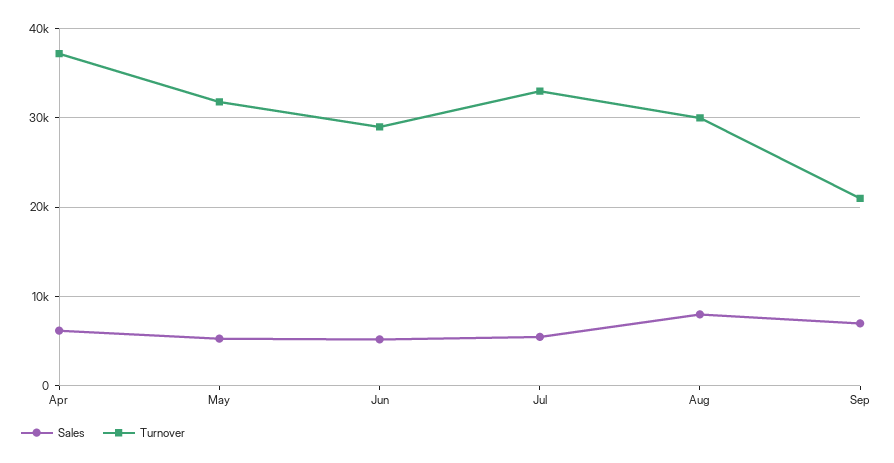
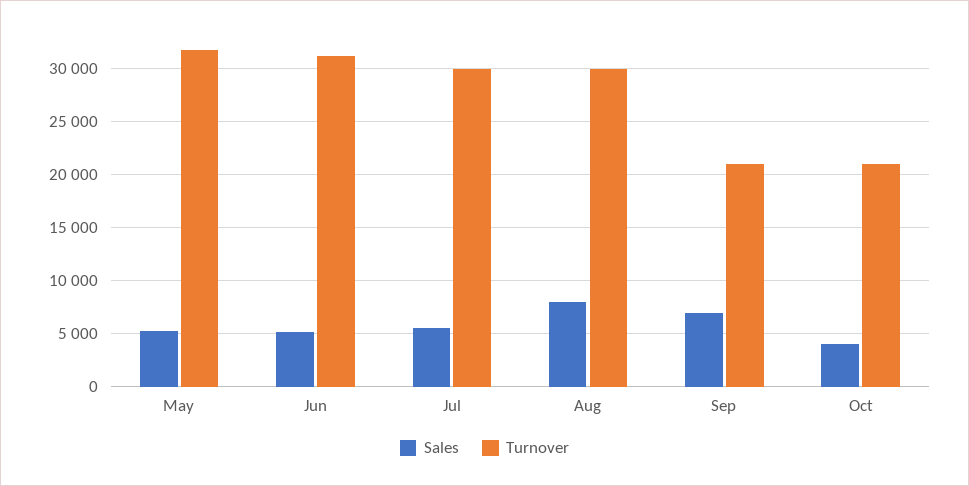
Sales, Apr: 6000 -> none
Turnover, Apr: 37000 -> none
Turnover, Jun: 29000 -> 31000
Turnover, Jul: 33000 -> 30000
Sales, Oct: none -> 4000
Turnover, Oct: none -> 21000

